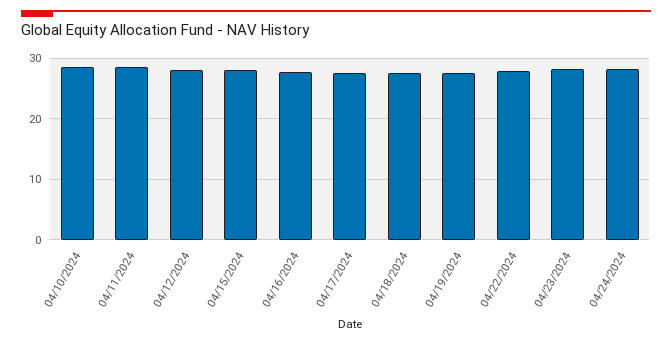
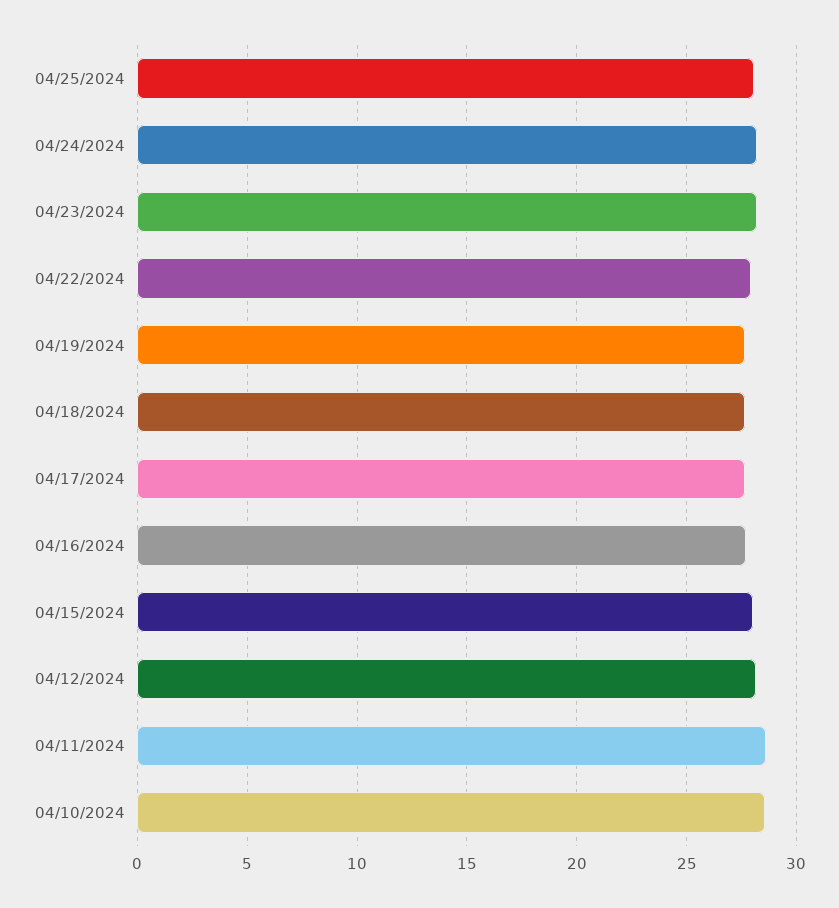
04/25/2024: none -> 28

